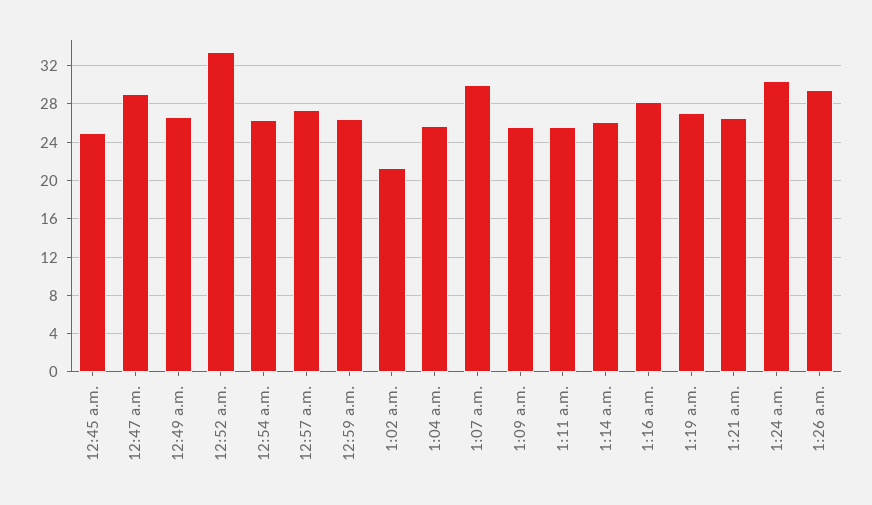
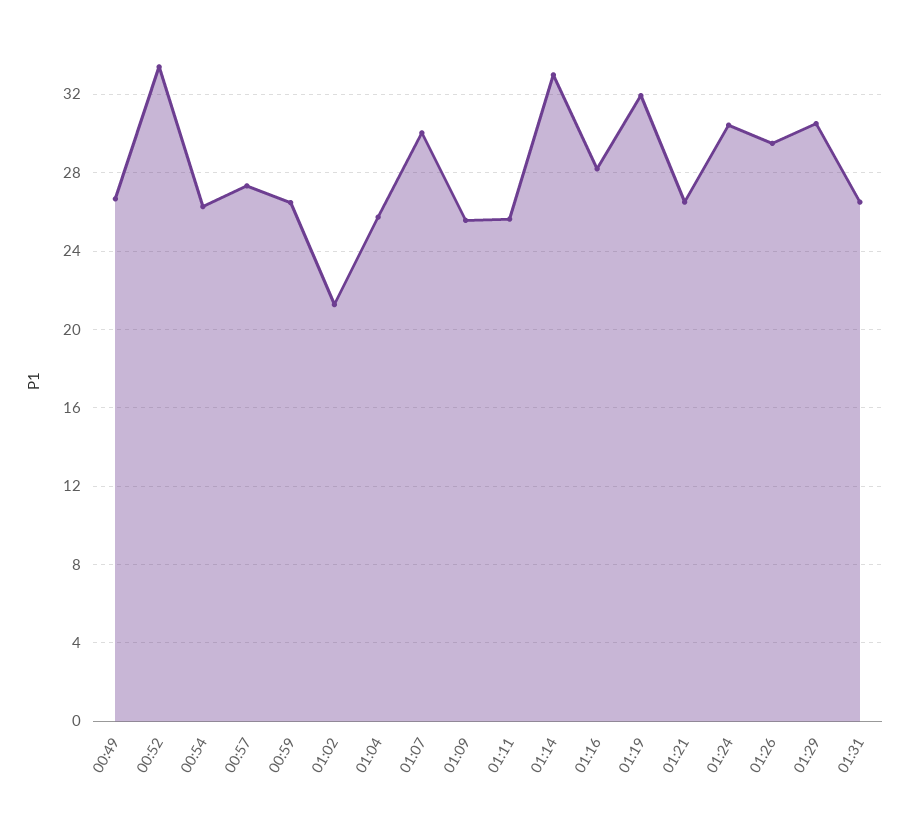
12:45 a.m.: 25 -> none
12:47 a.m.: 29 -> none
1:14 a.m.: 26 -> 33
1:19 a.m.: 27 -> 32
01:29: none -> 30.5
01:31: none -> 26.5

